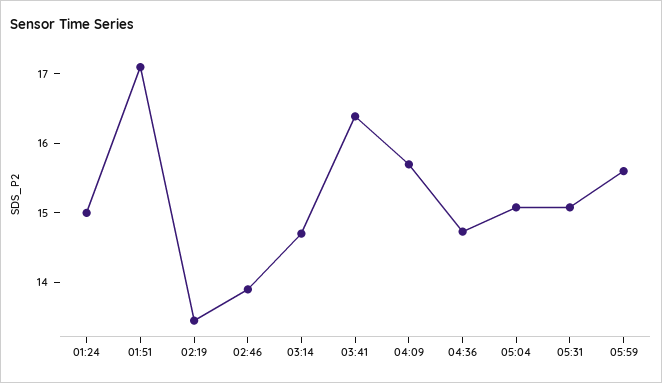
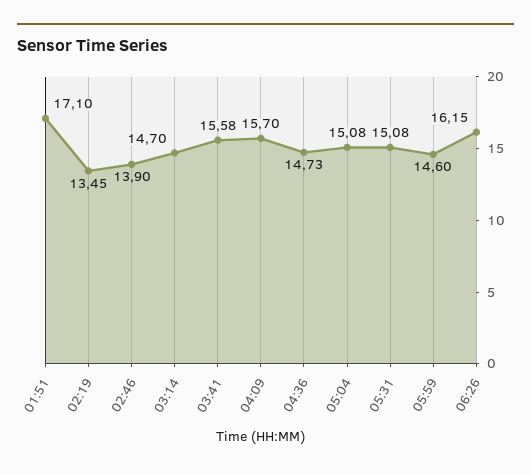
01:24: 15 -> none
03:41: 16.4 -> 15.58
05:59: 15.6 -> 14.6
06:26: none -> 16.15

